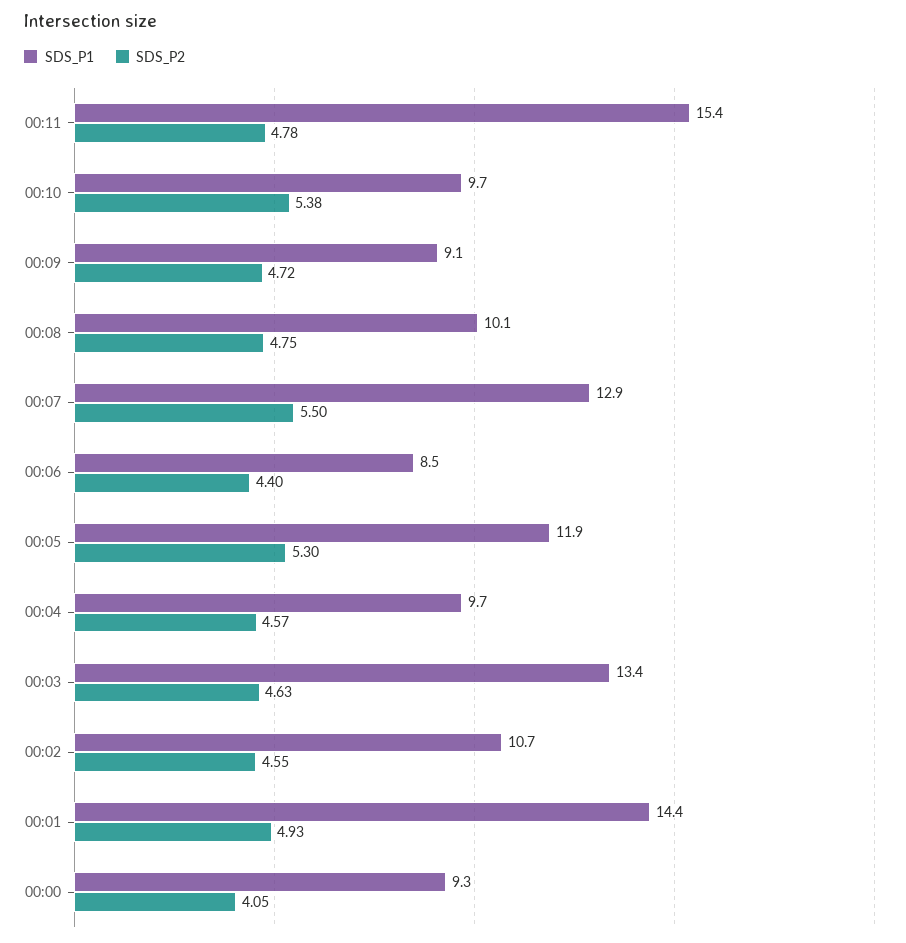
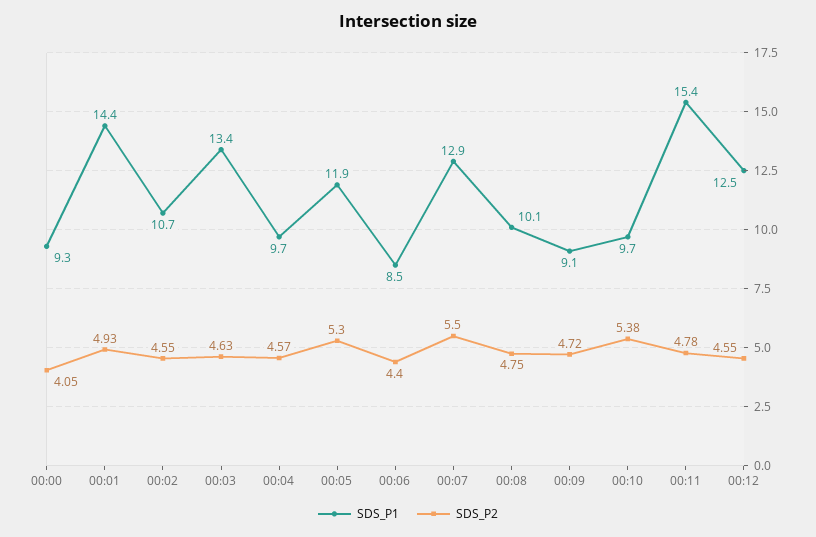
SDS_P1, 00:12: none -> 12.5
SDS_P2, 00:12: none -> 4.55

